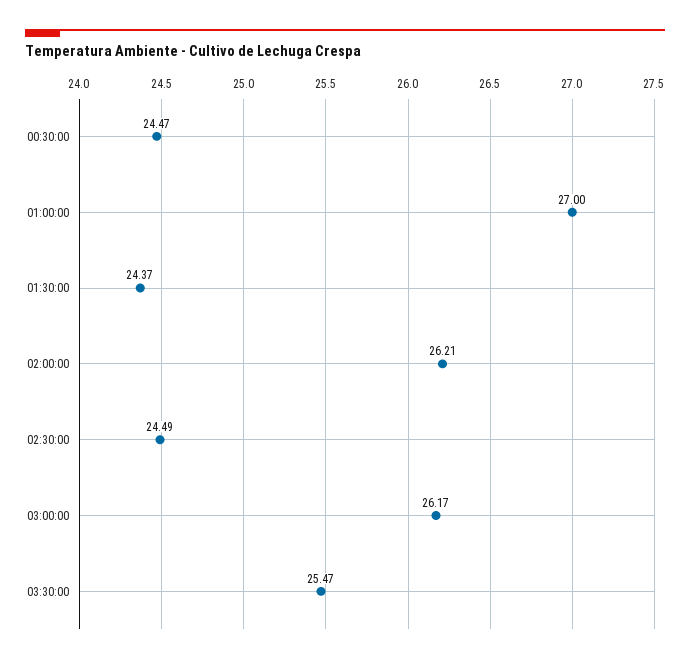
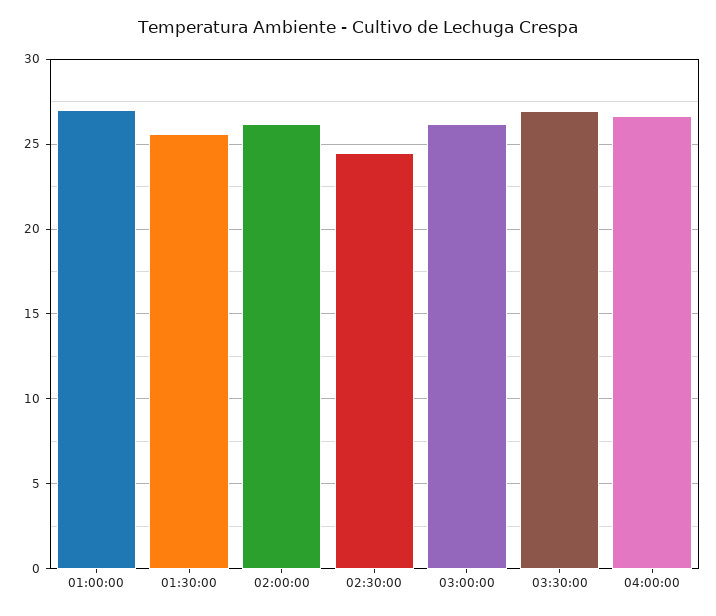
00:30:00: 24.47 -> none
01:30:00: 24.37 -> 25.5
03:30:00: 25.47 -> 27
04:00:00: none -> 26.5

